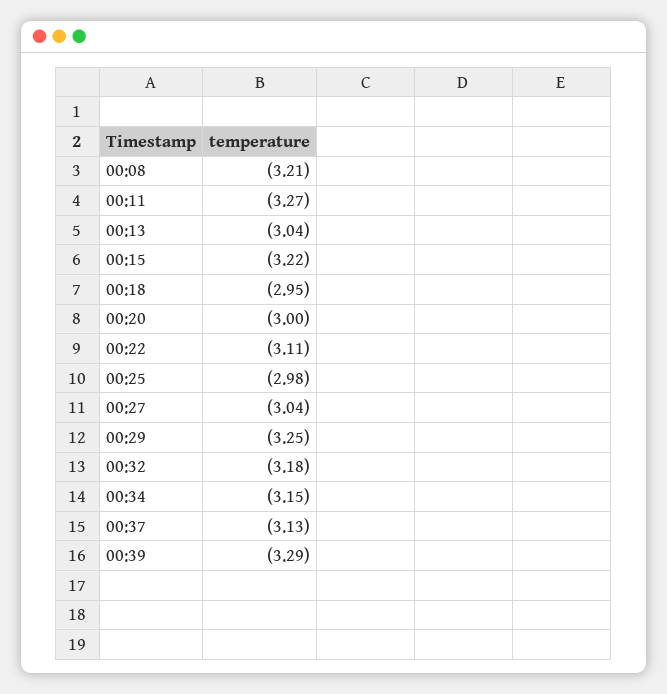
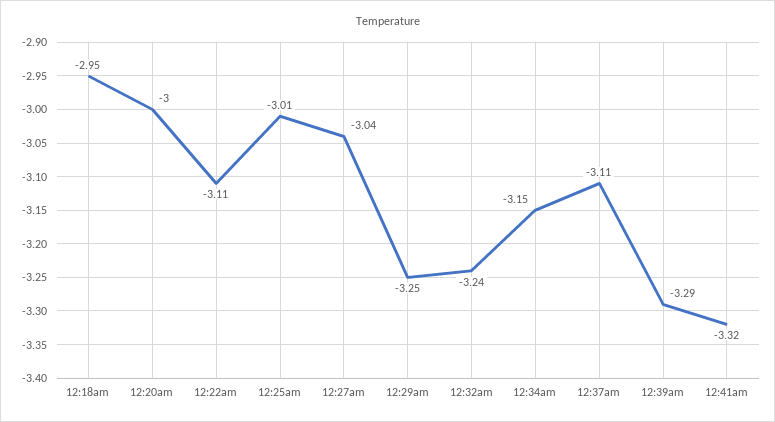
00:08: -3.21 -> none
00:11: -3.27 -> none
00:13: -3.04 -> none
00:15: -3.22 -> none
00:25: -2.98 -> -3.01
00:32: -3.18 -> -3.24
00:37: -3.13 -> -3.11
12:41am: none -> -3.32

